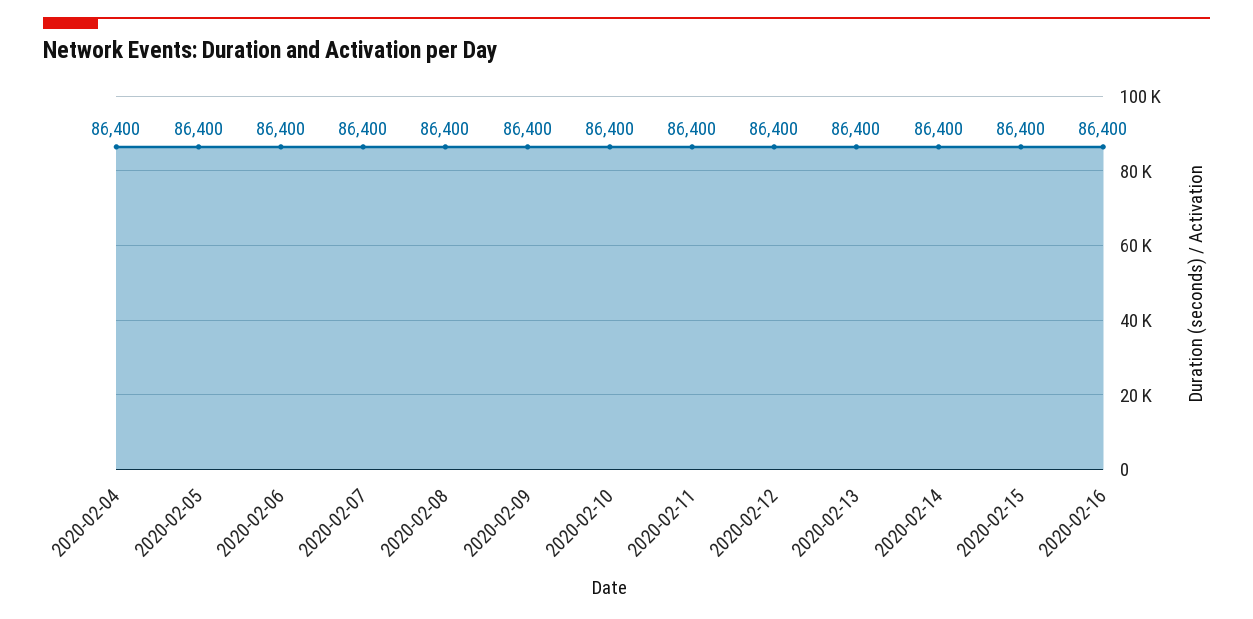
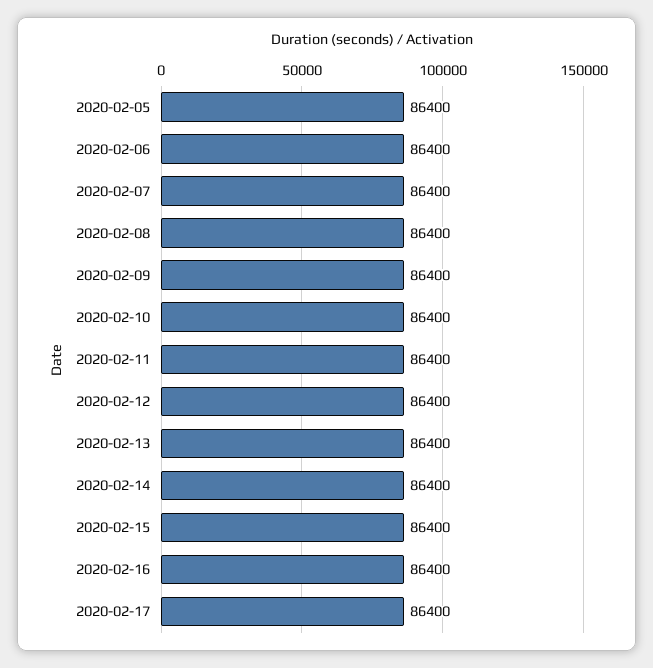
2020-02-04: 86400 -> none
2020-02-17: none -> 86400

